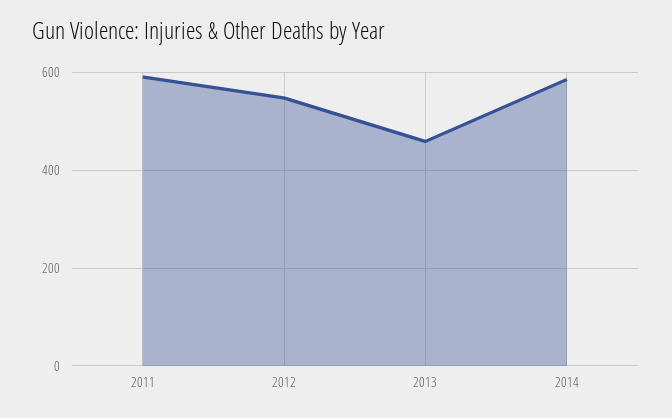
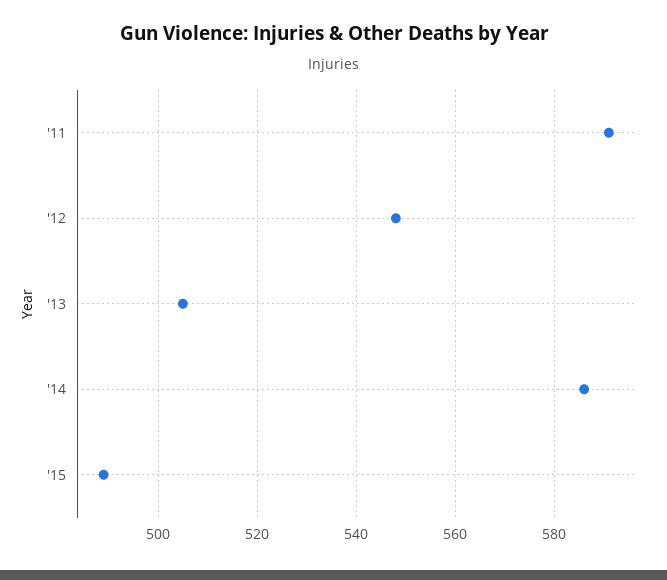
2013: 460 -> 505
'15: none -> 490

